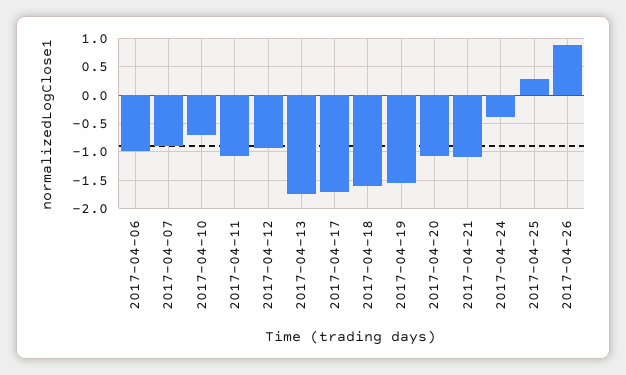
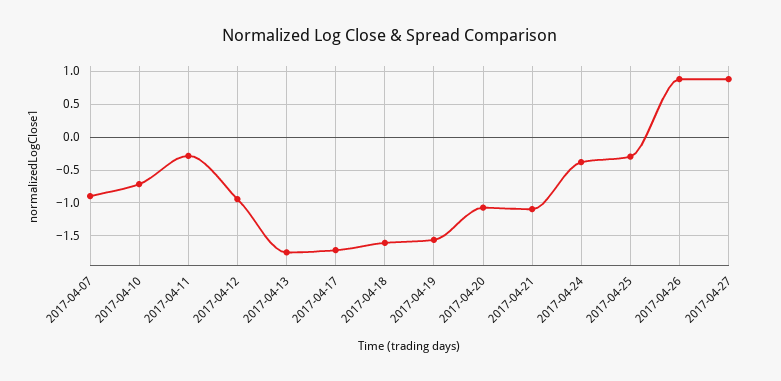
2017-04-06: -1 -> none
2017-04-11: -1 -> -0.3
2017-04-25: 0.25 -> -0.3
2017-04-27: none -> 0.9

